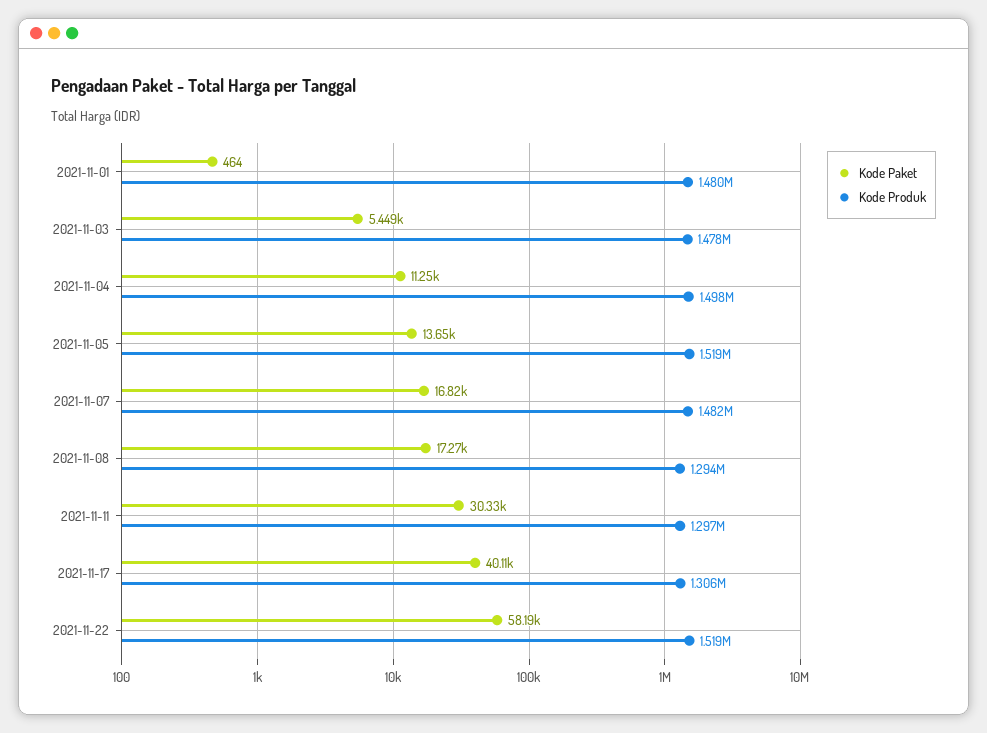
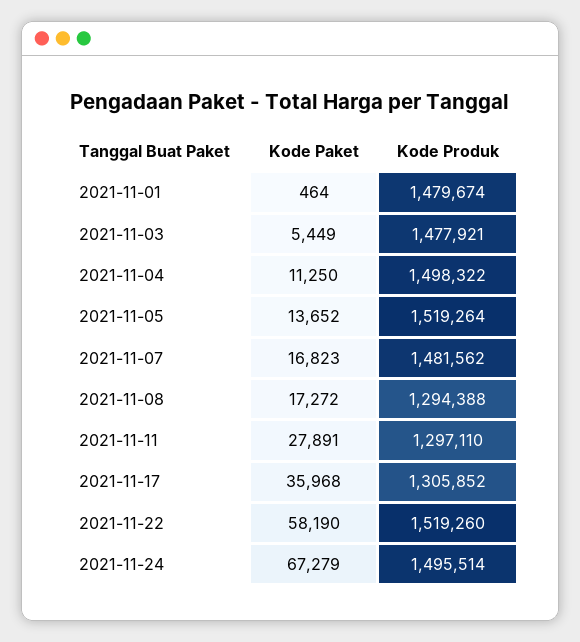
Kode Paket, 2021-11-11: 30330 -> 27891
Kode Paket, 2021-11-17: 40110 -> 35968
Kode Paket, 2021-11-24: none -> 67279
Kode Produk, 2021-11-24: none -> 1495514

